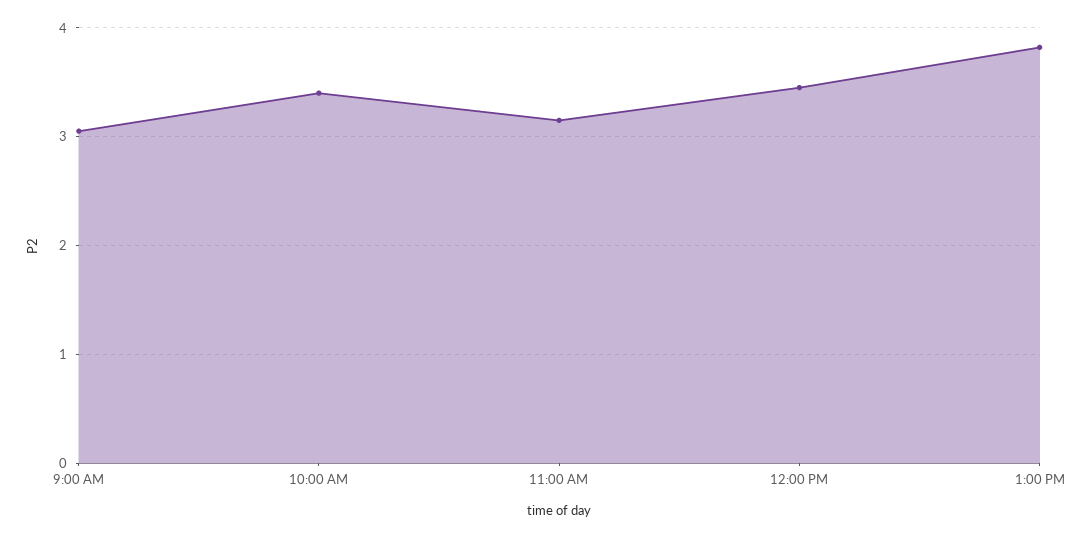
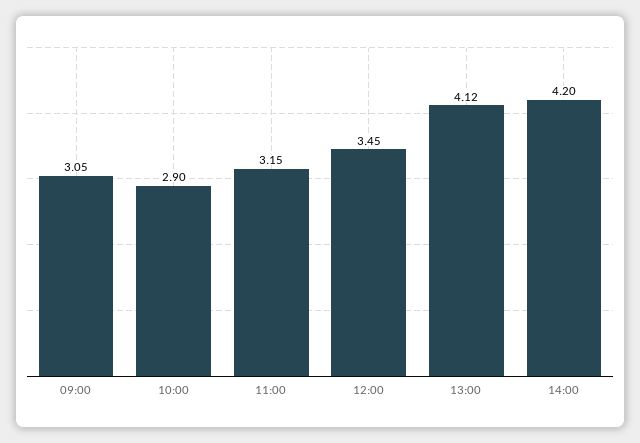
10:00 AM: 3.4 -> 2.9
1:00 PM: 3.8 -> 4.12
14:00: none -> 4.2

